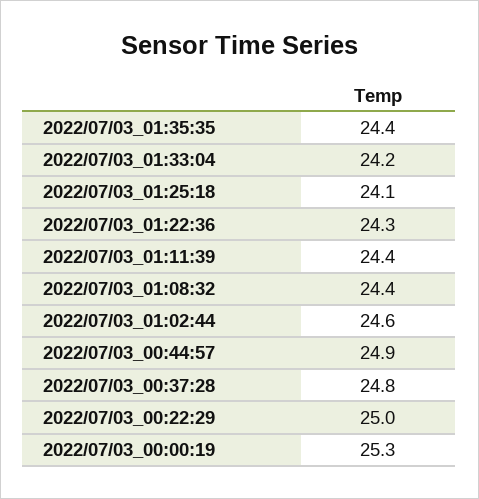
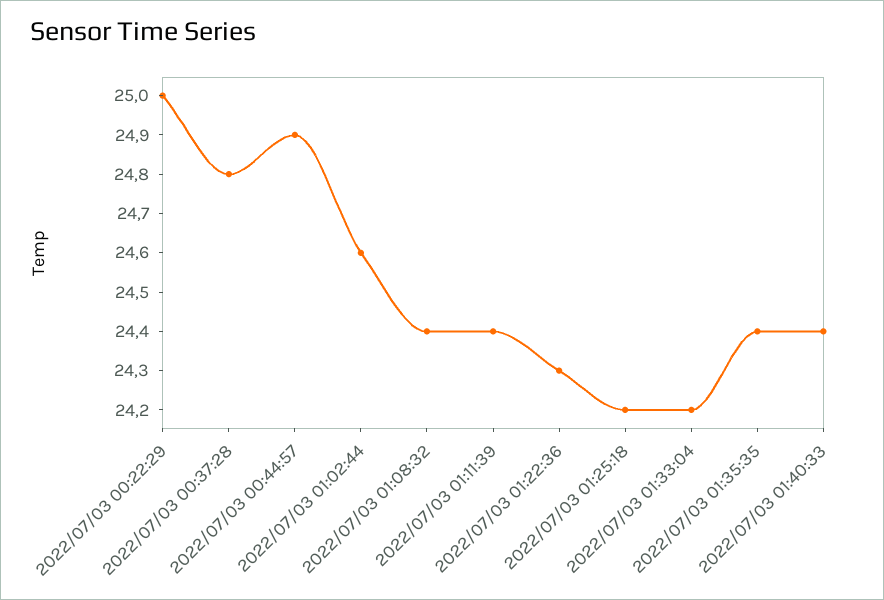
2022/07/03_01:25:18: 24.1 -> 24.2
2022/07/03_00:00:19: 25.3 -> none
2022/07/03 01:40:33: none -> 24.4

